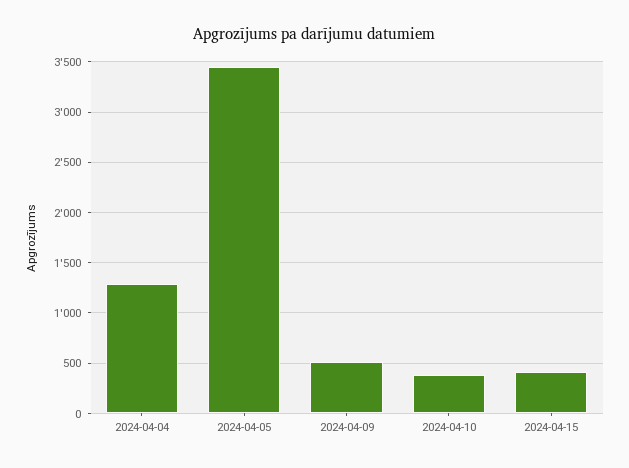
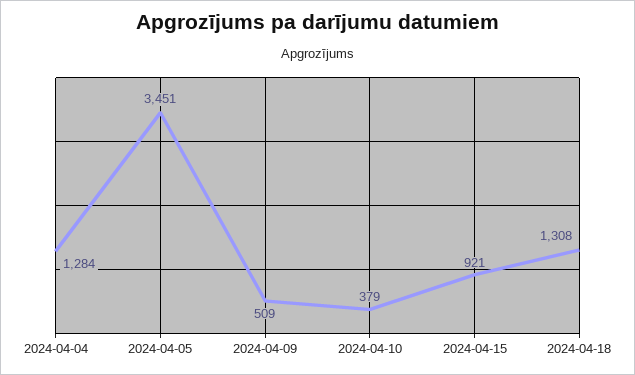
2024-04-15: 400 -> 921
2024-04-18: none -> 1308

